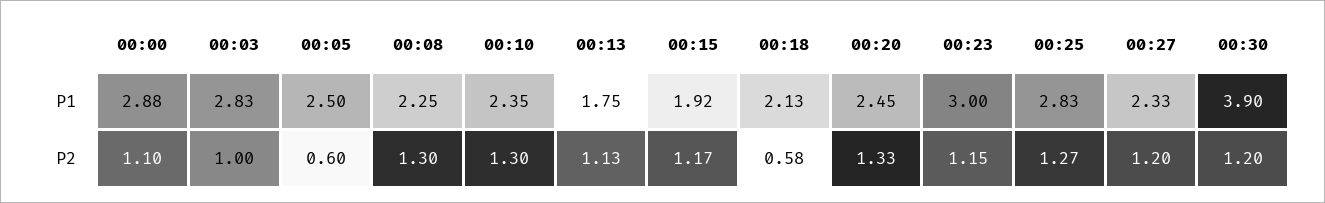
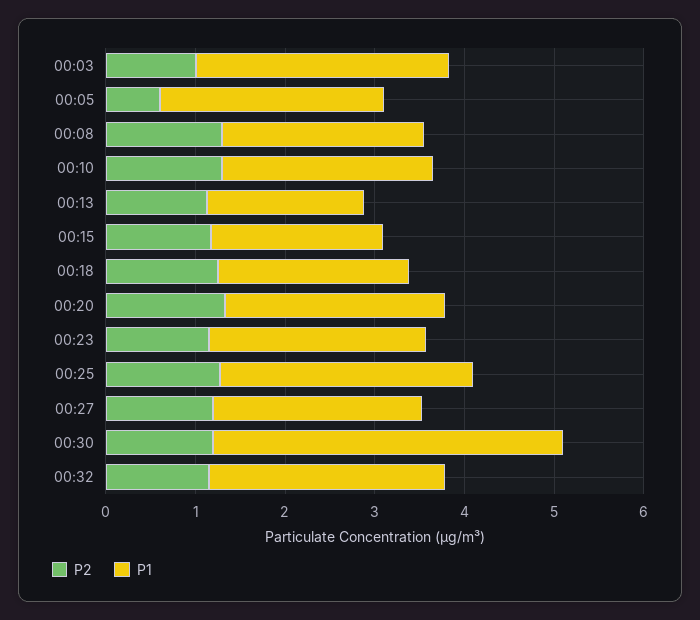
P1, 00:00: 2.88 -> none
P1, 00:23: 3 -> 2.4
P2, 00:00: 1.1 -> none
P2, 00:18: 0.58 -> 1.2
P2, 00:32: none -> 1.2
P1, 00:32: none -> 2.6

